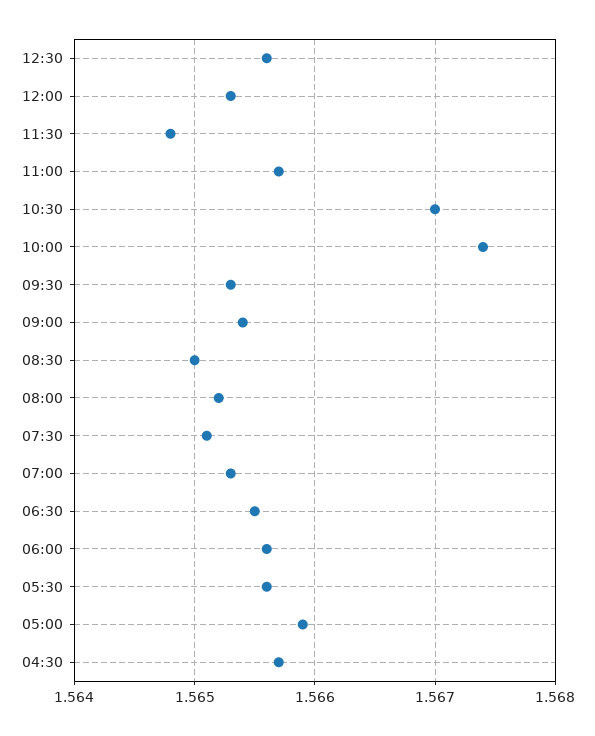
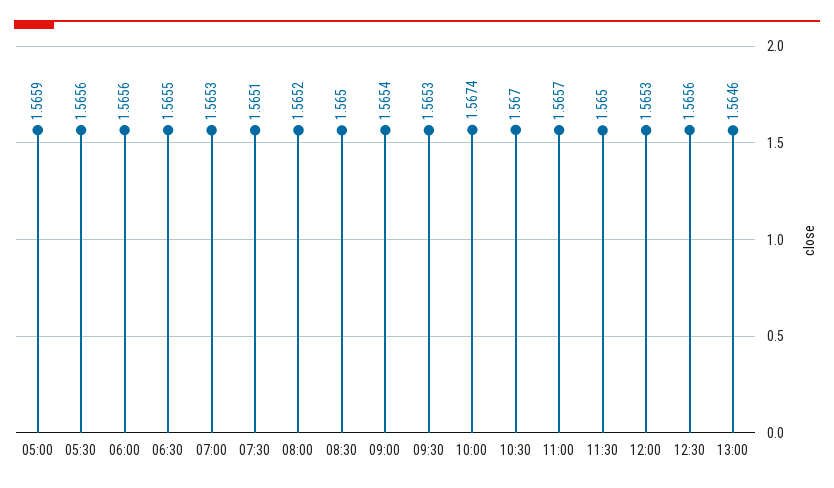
11:30: 1.5648 -> 1.565
04:30: 1.5657 -> none
13:00: none -> 1.5646

